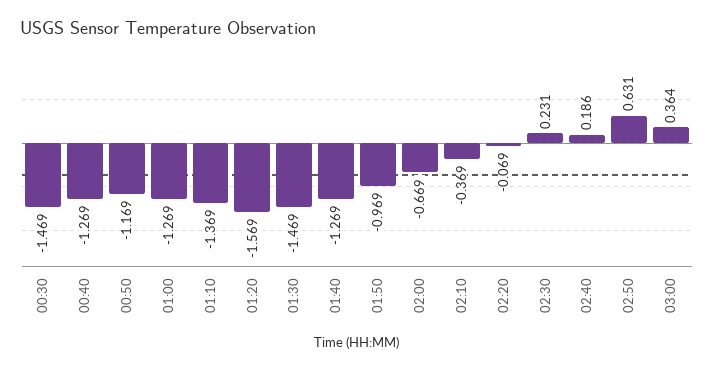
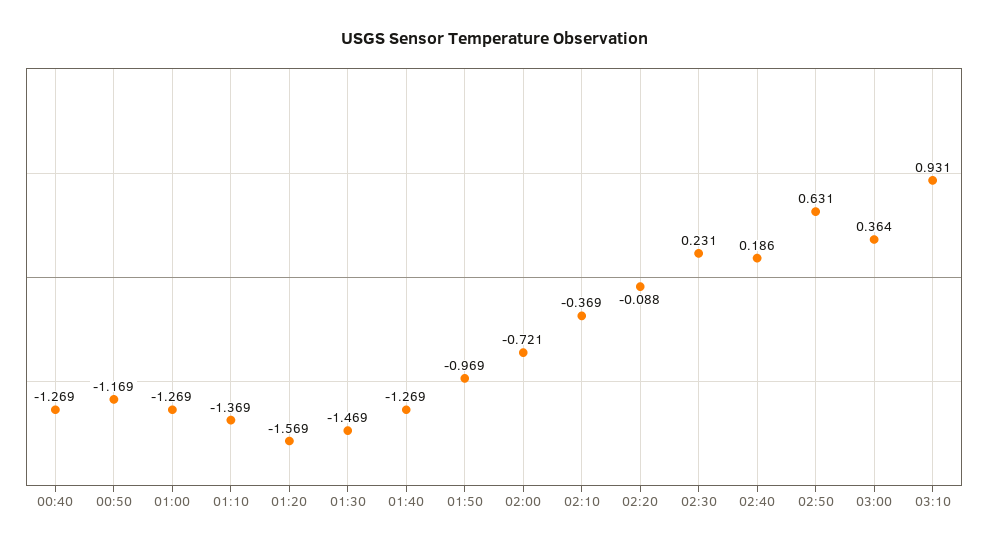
00:30: -1.469 -> none
02:00: -0.669 -> -0.721
02:20: -0.069 -> -0.088
03:10: none -> 0.931

